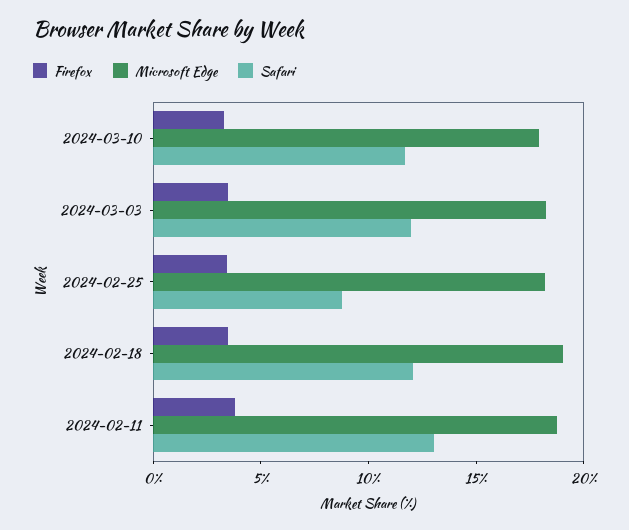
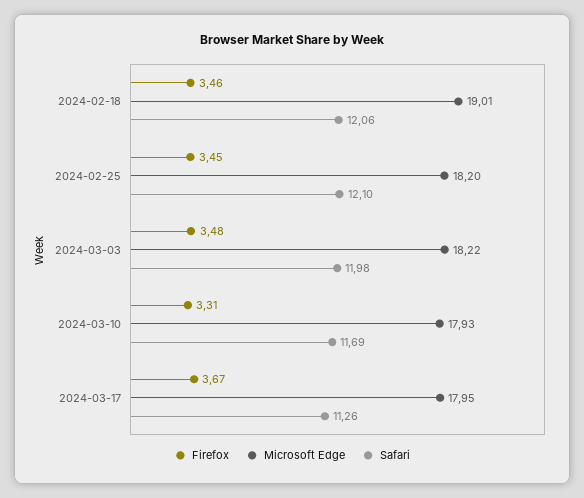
Safari, 2024-02-25: 9 -> 12.1
Firefox, 2024-02-11: 4 -> none
Microsoft Edge, 2024-02-11: 19 -> none
Safari, 2024-02-11: 13 -> none
Firefox, 2024-03-17: none -> 3.67
Microsoft Edge, 2024-03-17: none -> 17.95
Safari, 2024-03-17: none -> 11.26

